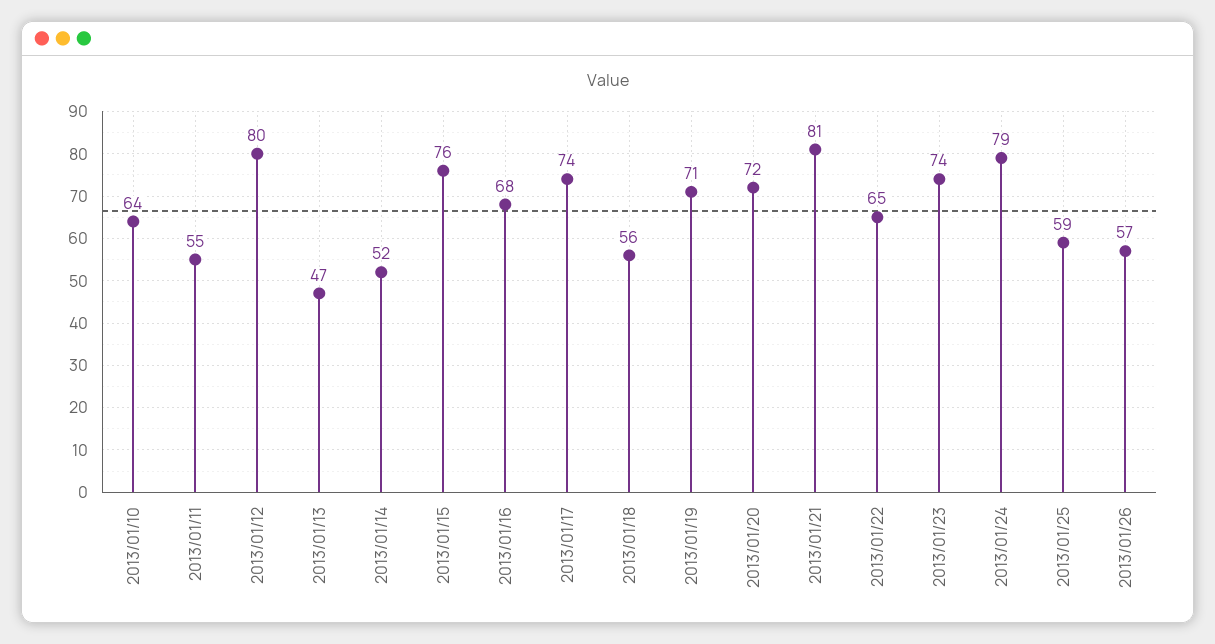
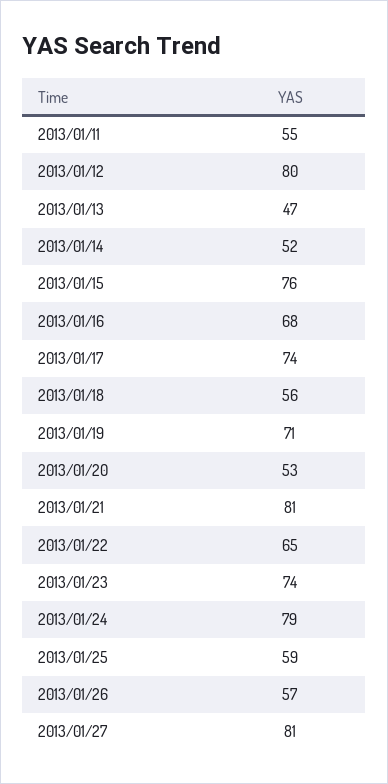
2013/01/10: 64 -> none
2013/01/20: 72 -> 53
2013/01/27: none -> 81

